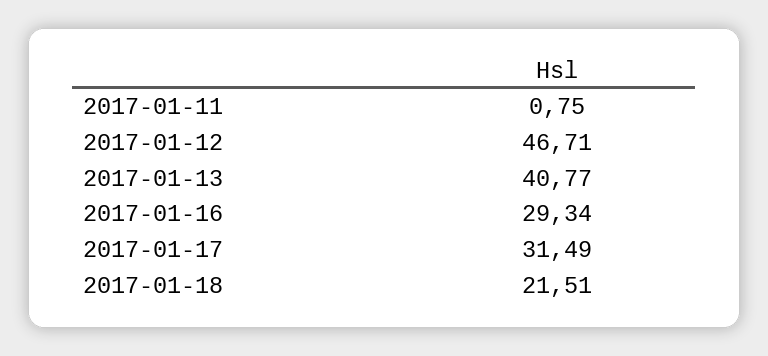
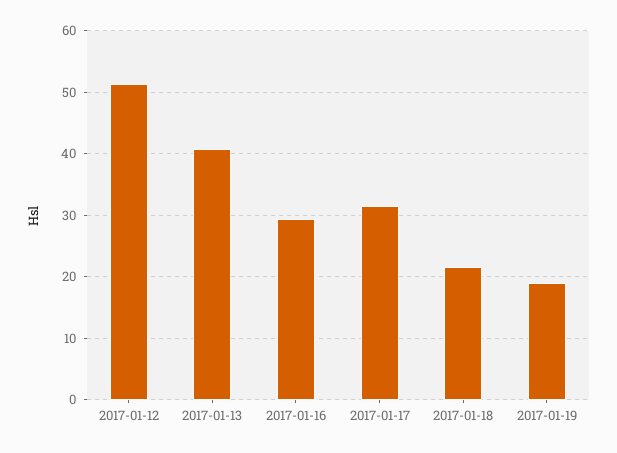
2017-01-11: 0.75 -> none
2017-01-12: 46.71 -> 51
2017-01-19: none -> 19

